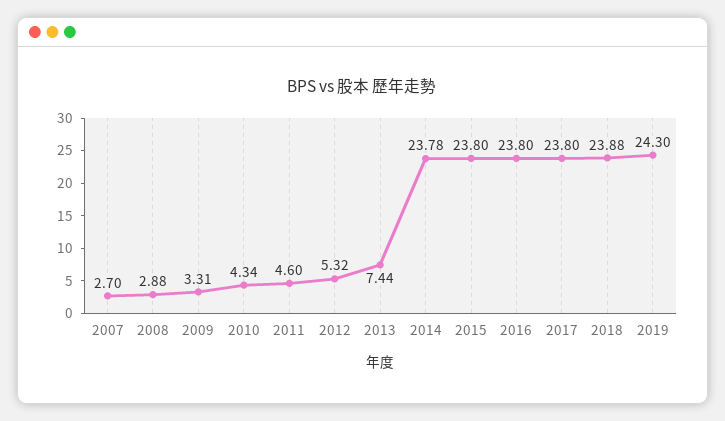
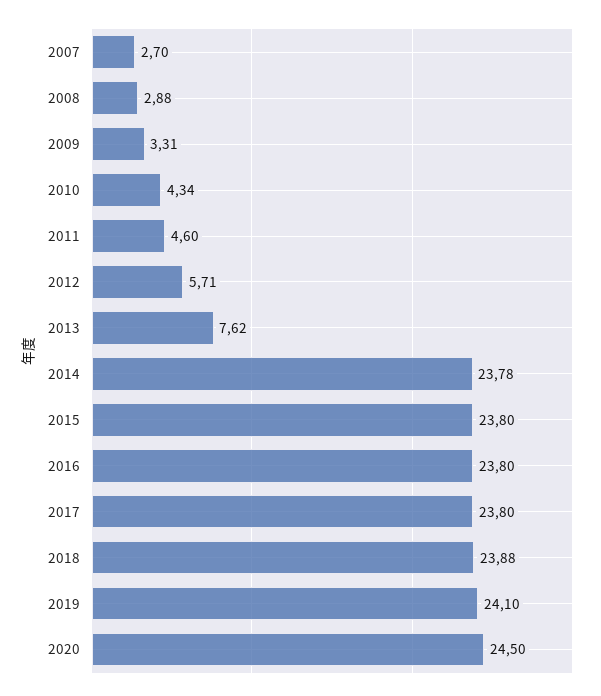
2012: 5.32 -> 5.71
2013: 7.44 -> 7.62
2019: 24.3 -> 24.1
2020: none -> 24.5

